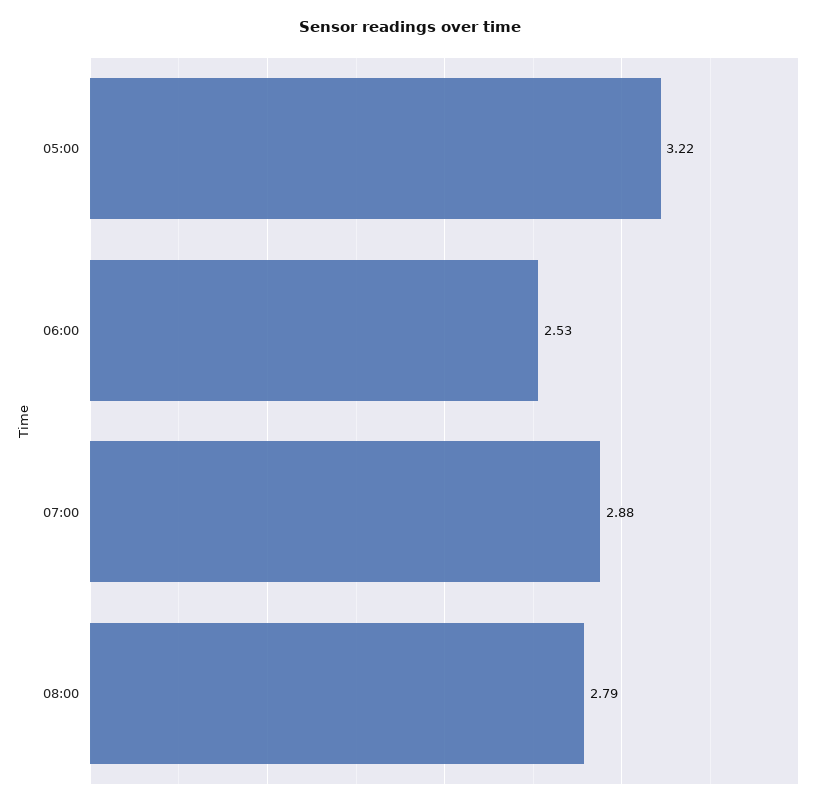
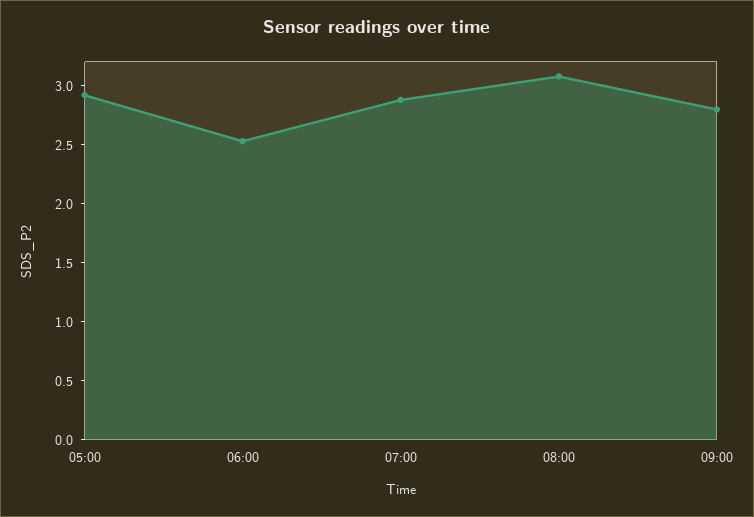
05:00: 3.22 -> 2.9
08:00: 2.79 -> 3.1
09:00: none -> 2.8

